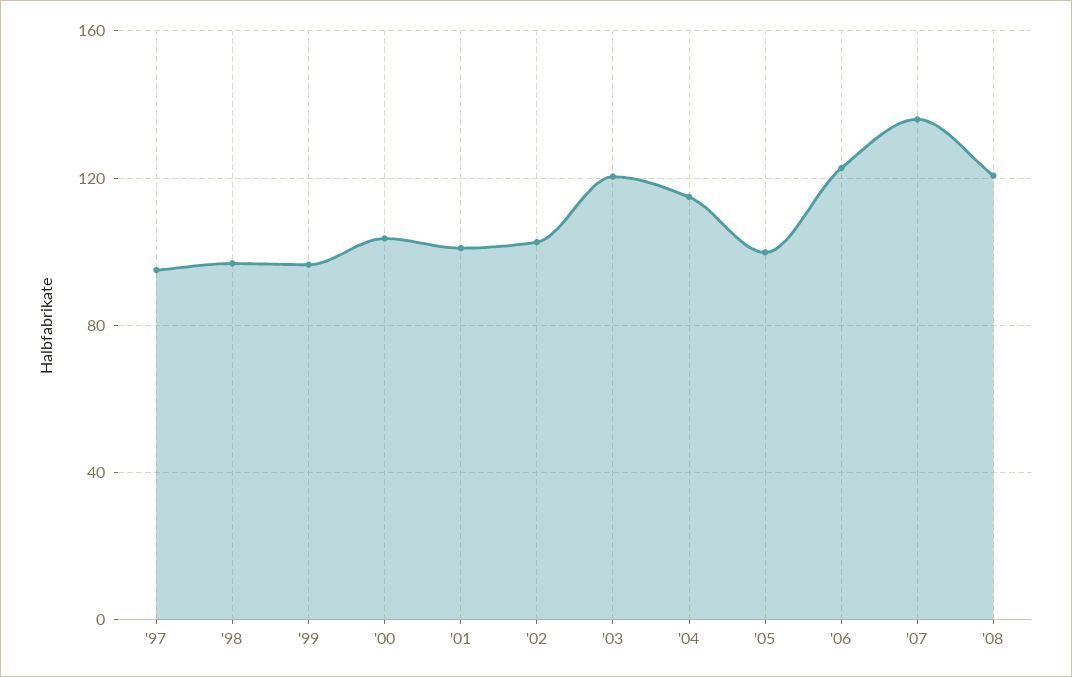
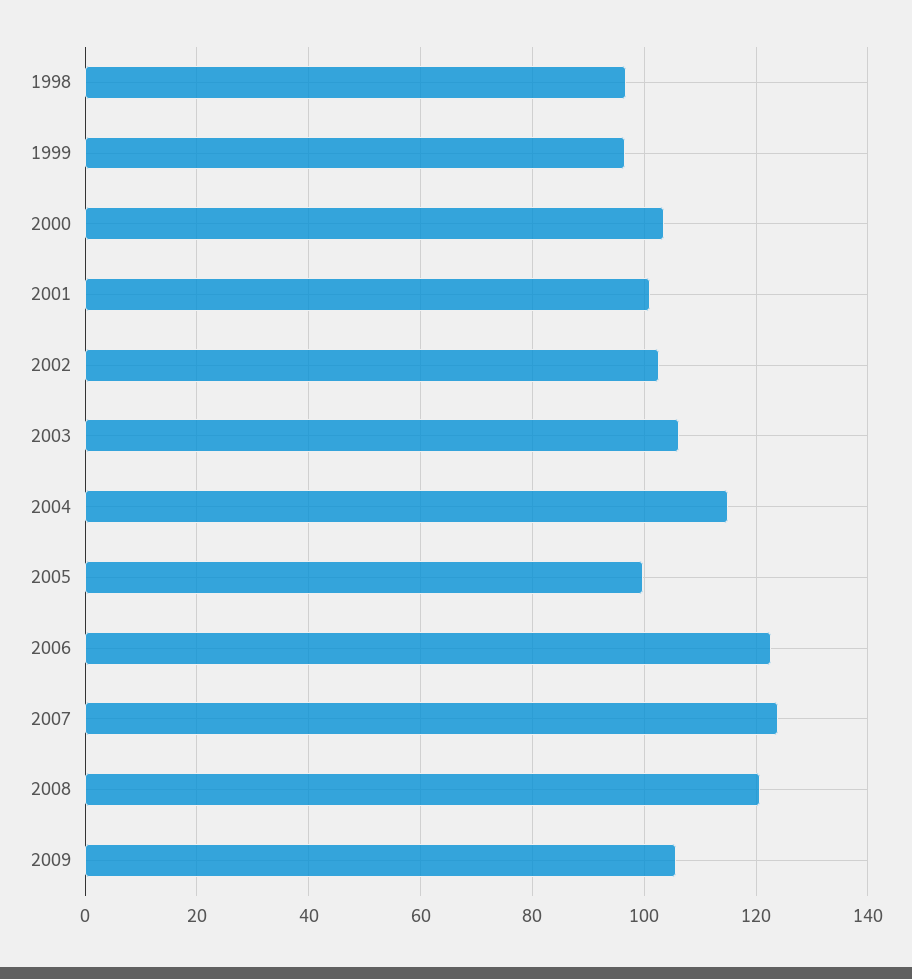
'97: 95 -> none
'03: 120 -> 106
'07: 135 -> 124
2009: none -> 106

